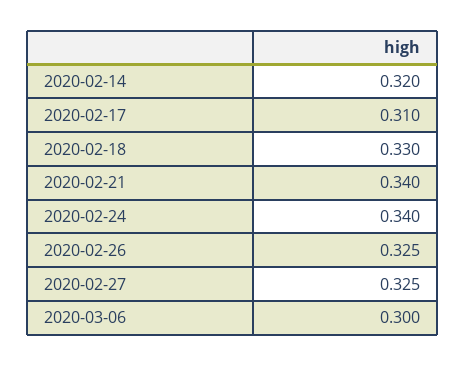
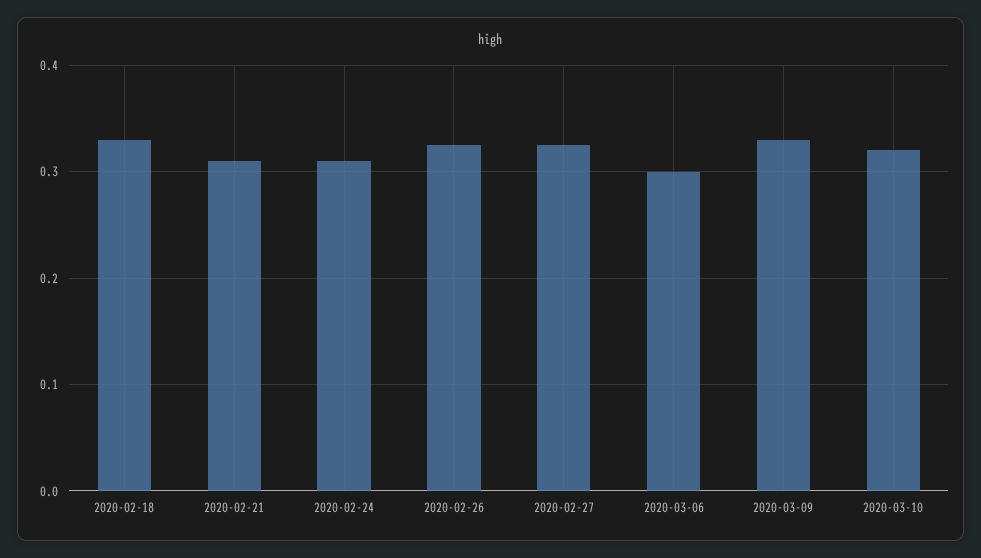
2020-02-14: 0.32 -> none
2020-02-17: 0.31 -> none
2020-02-21: 0.34 -> 0.31
2020-02-24: 0.34 -> 0.31
2020-03-09: none -> 0.33
2020-03-10: none -> 0.32

